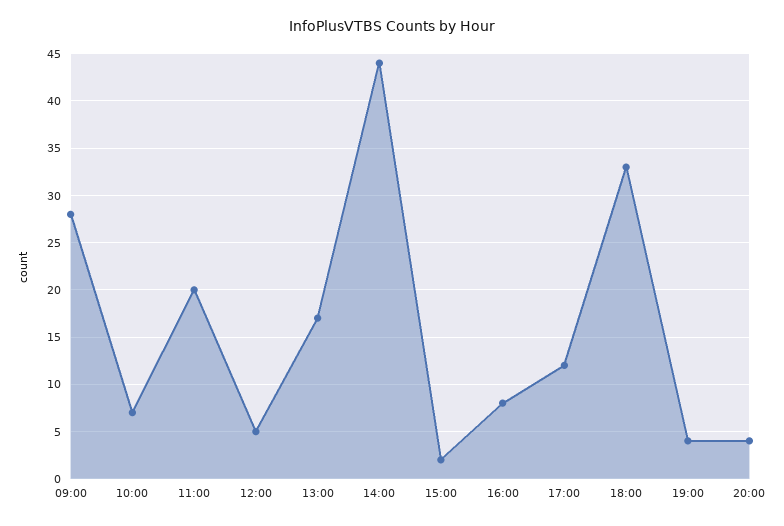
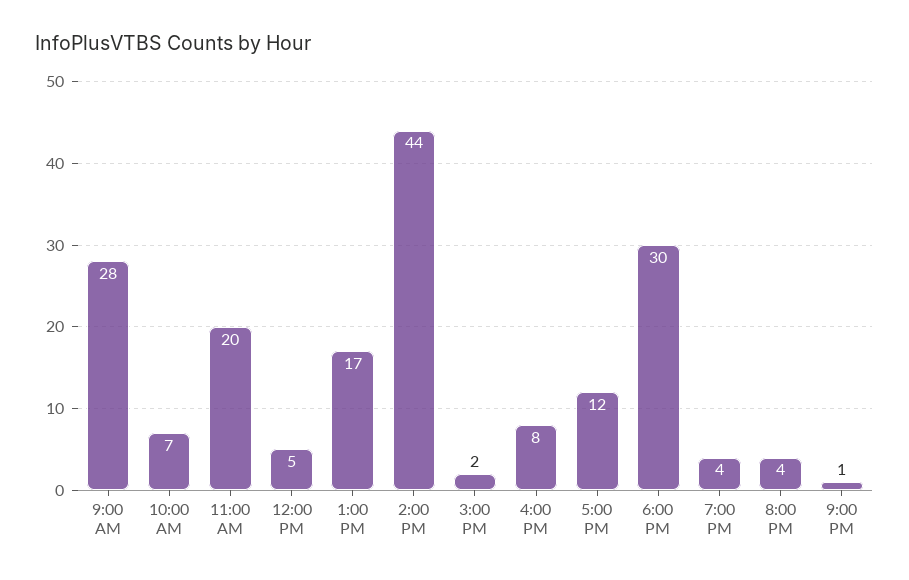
18:00: 33 -> 30
9:00 PM: none -> 1

